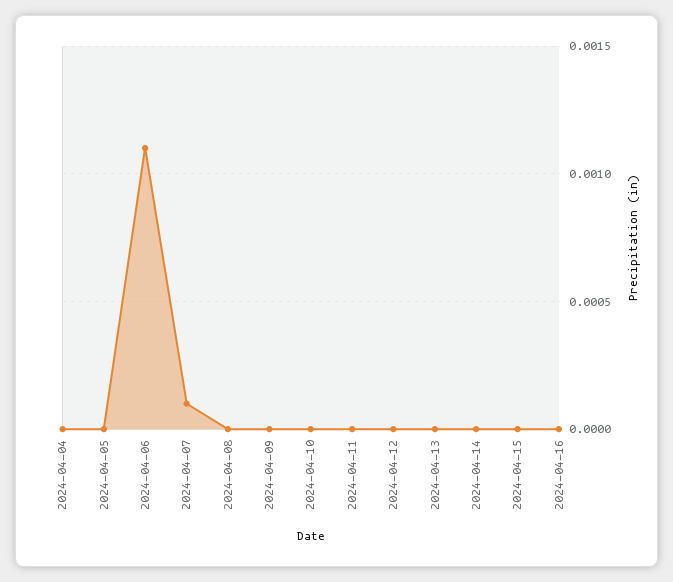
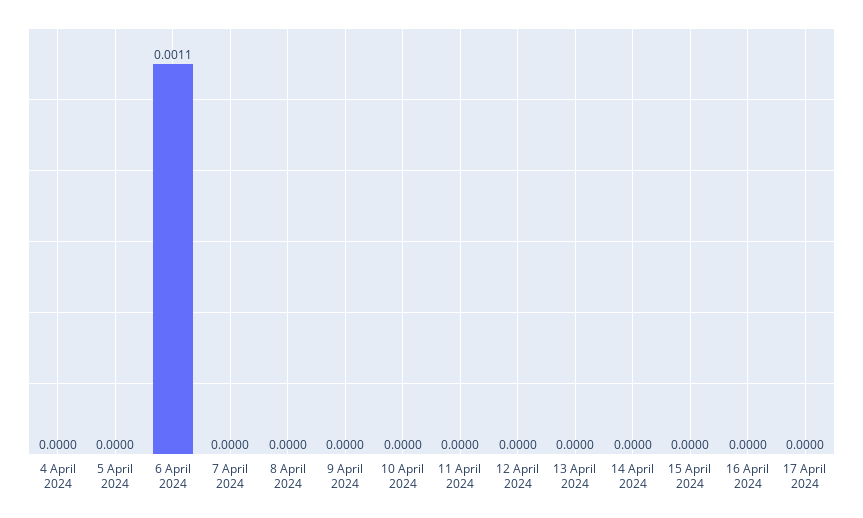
2024-04-07: 0.0001 -> 0
17 April 2024: none -> 0

